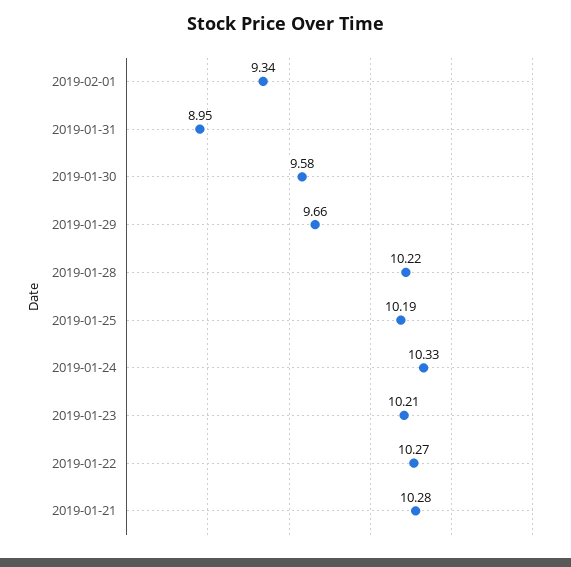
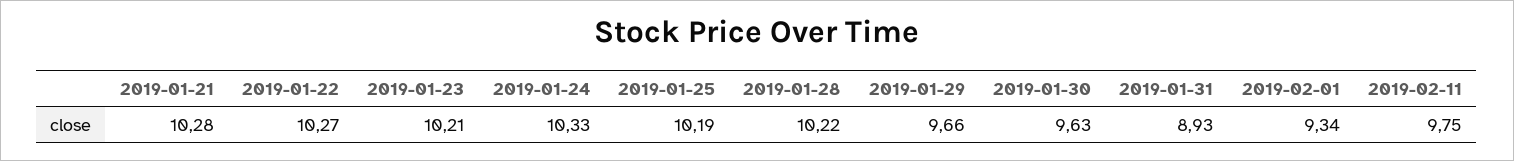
2019-01-31: 8.95 -> 8.93
2019-01-30: 9.58 -> 9.63
2019-02-11: none -> 9.75

